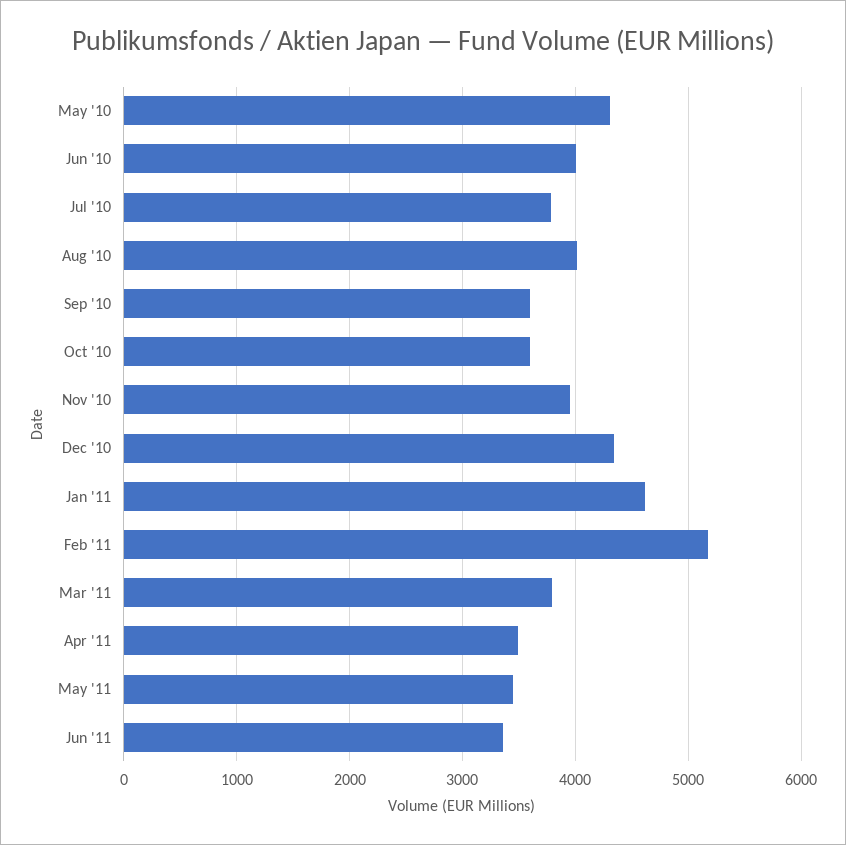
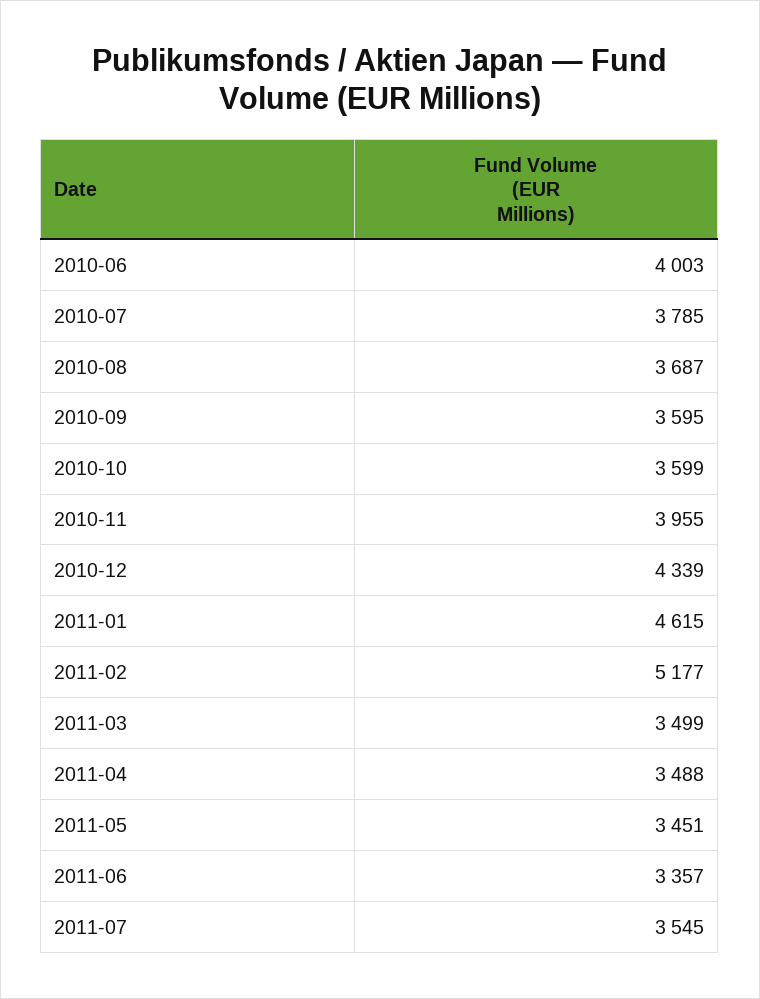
May '10: 4300 -> none
Aug '10: 4000 -> 3687
Mar '11: 3800 -> 3499
2011-07: none -> 3545

